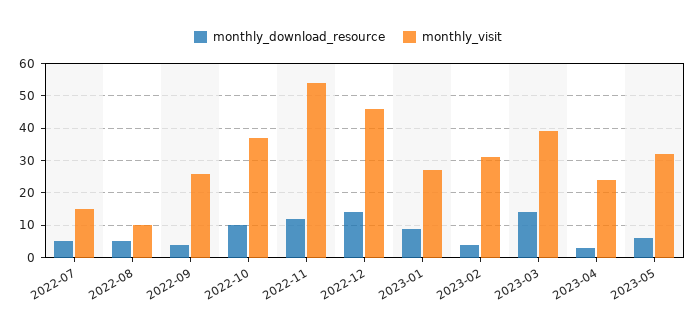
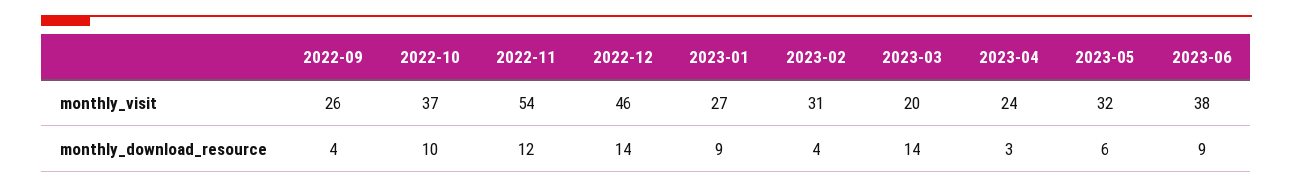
monthly_download_resource, 2022-07: 5 -> none
monthly_visit, 2022-07: 15 -> none
monthly_download_resource, 2022-08: 5 -> none
monthly_visit, 2022-08: 10 -> none
monthly_visit, 2023-03: 40 -> 20
monthly_visit, 2023-06: none -> 38
monthly_download_resource, 2023-06: none -> 9

